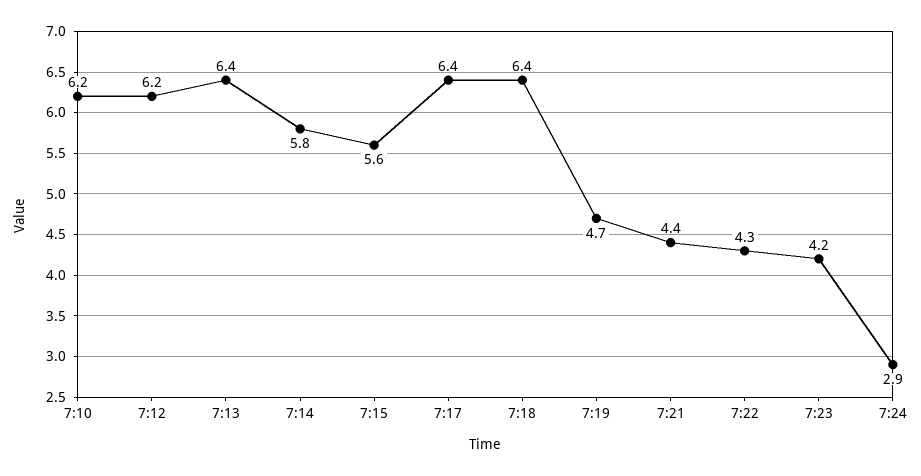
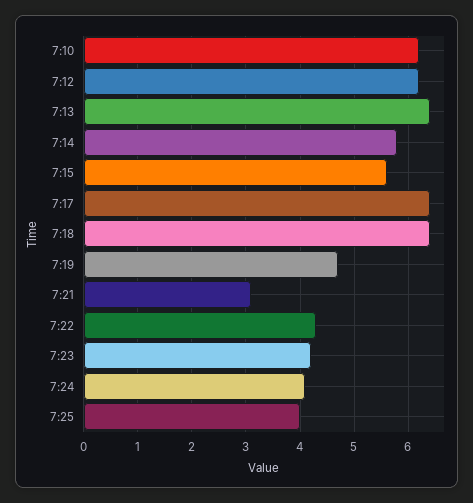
7:21: 4.4 -> 3
7:24: 2.9 -> 4
7:25: none -> 4

